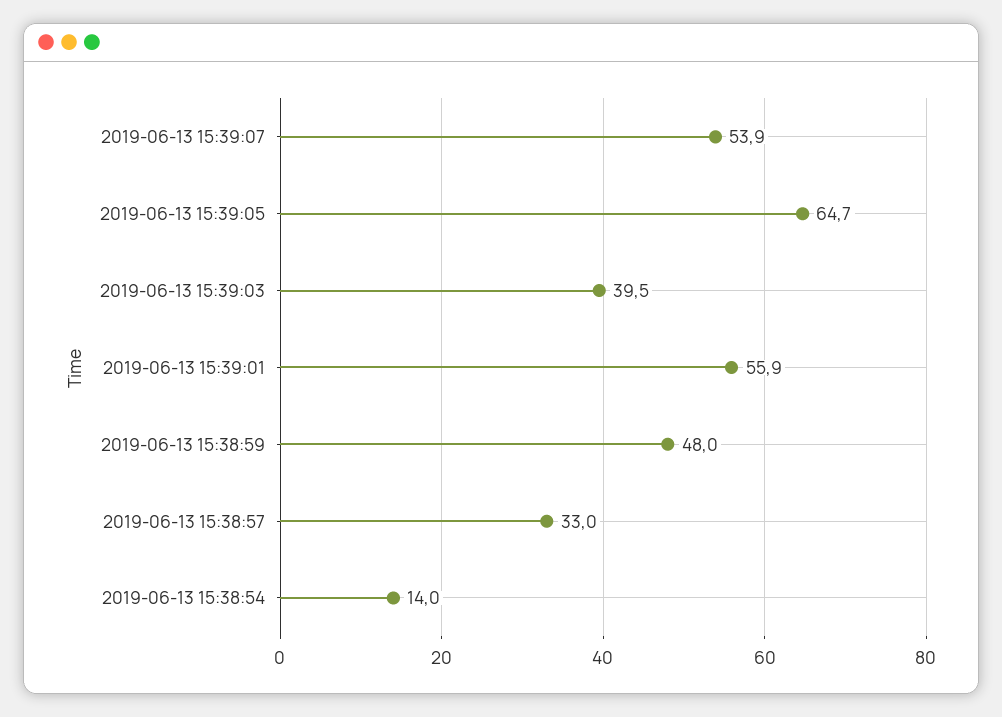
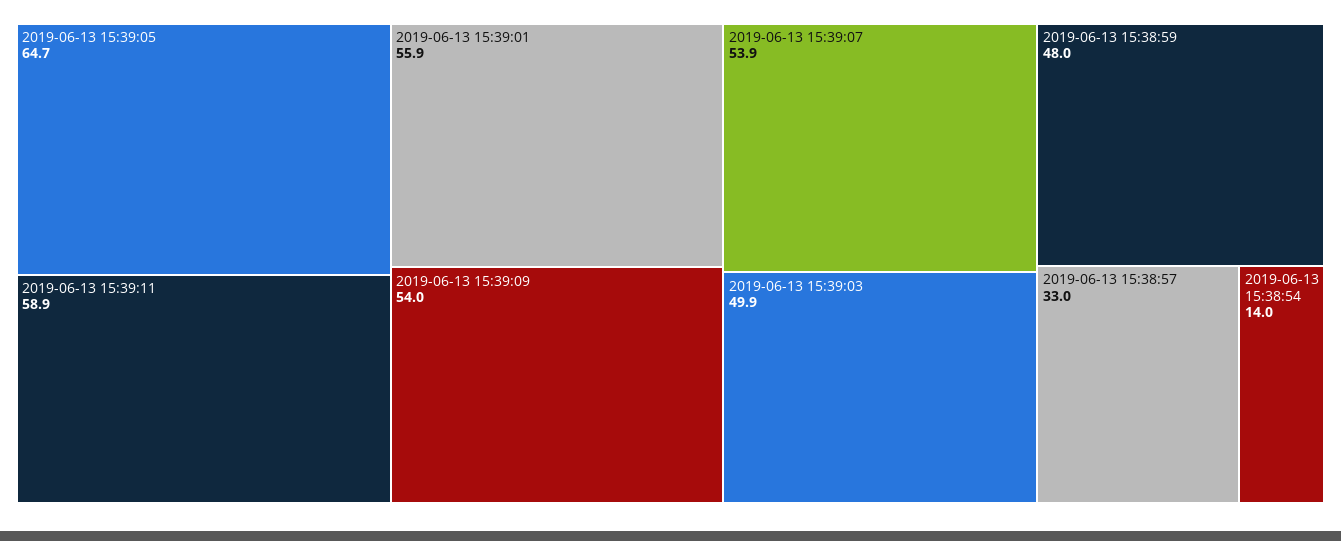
2019-06-13 15:39:03: 39.5 -> 49.9
2019-06-13 15:39:11: none -> 58.9
2019-06-13 15:39:09: none -> 54

